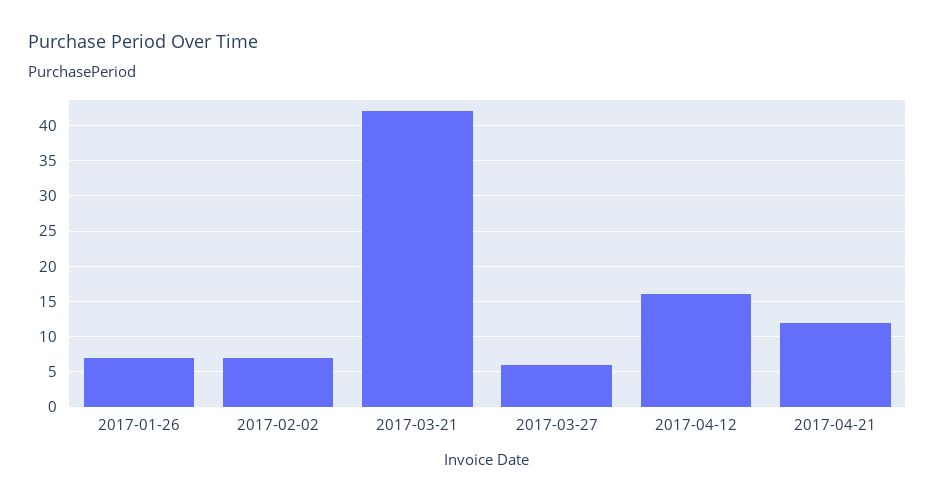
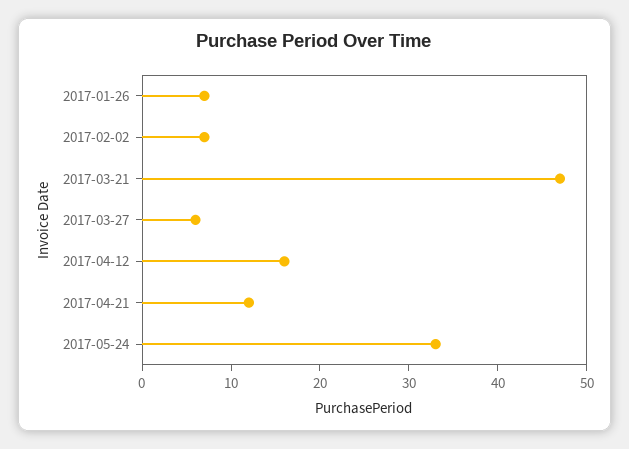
2017-03-21: 42 -> 47
2017-05-24: none -> 33

